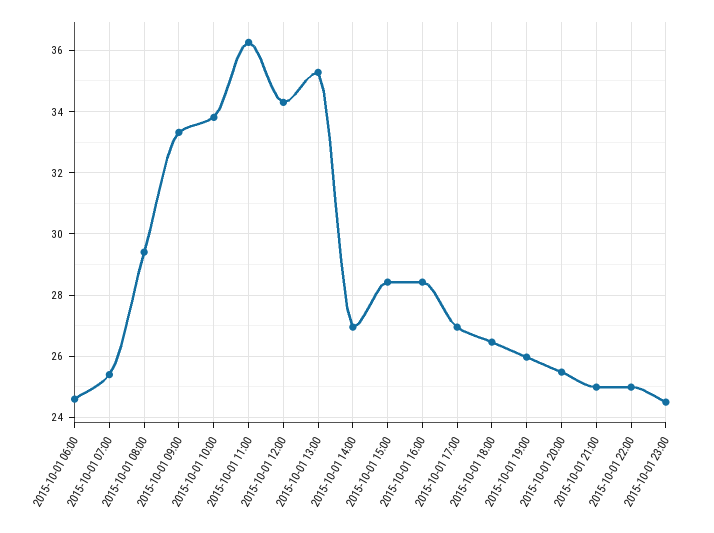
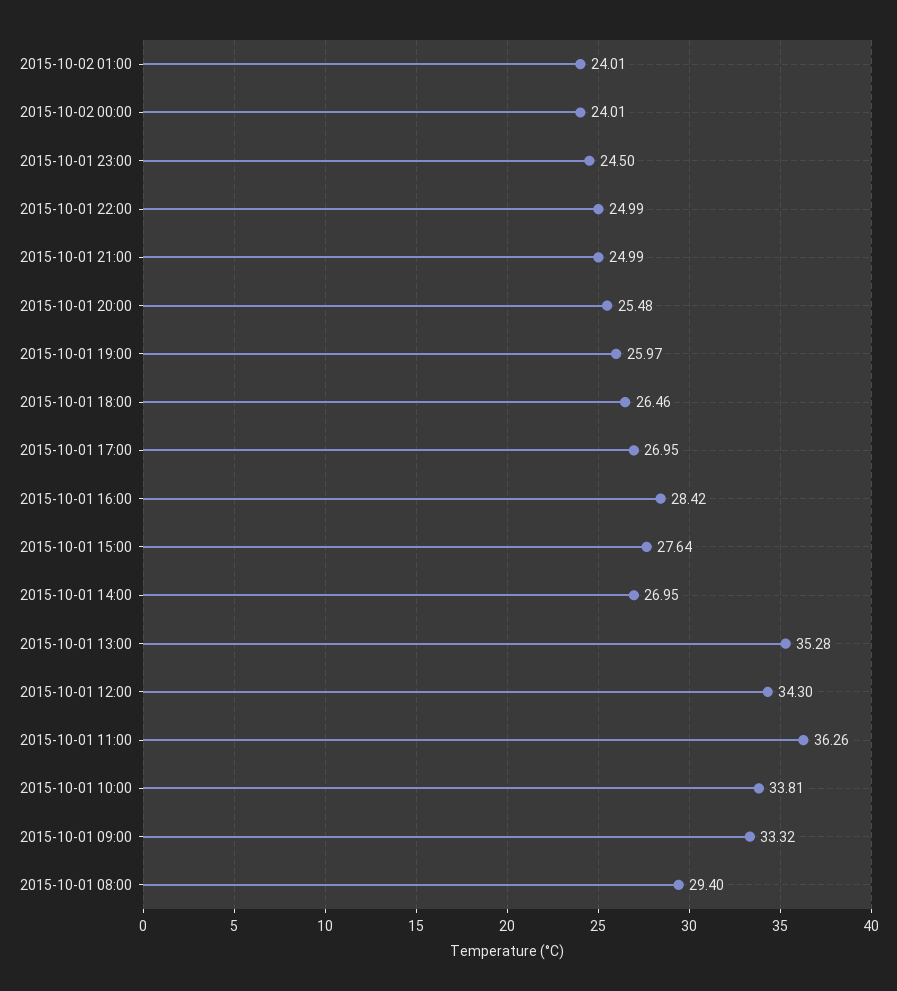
2015-10-01 06:00: 24.6 -> none
2015-10-01 07:00: 25.4 -> none
2015-10-01 15:00: 28.4 -> 27.64
2015-10-02 01:00: none -> 24.01
2015-10-02 00:00: none -> 24.01

